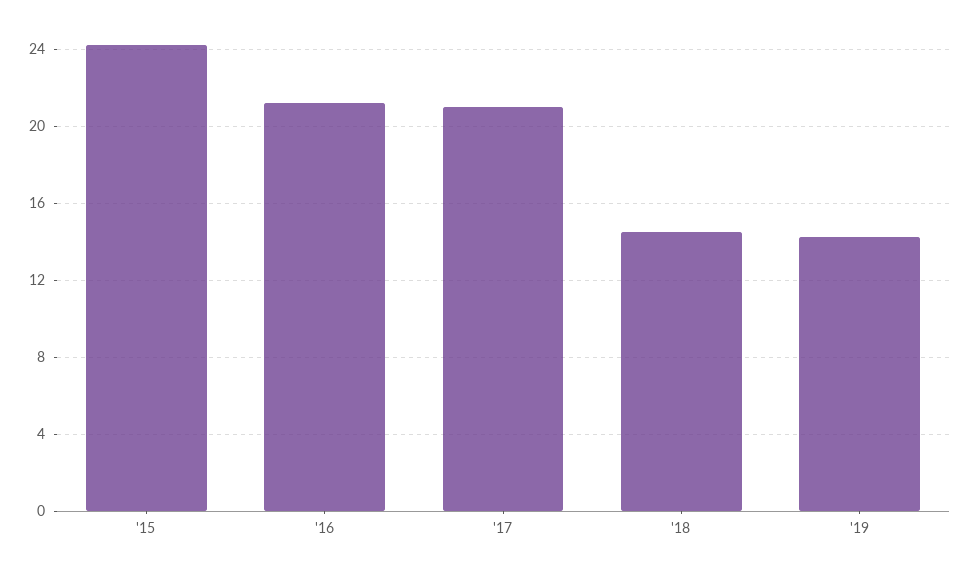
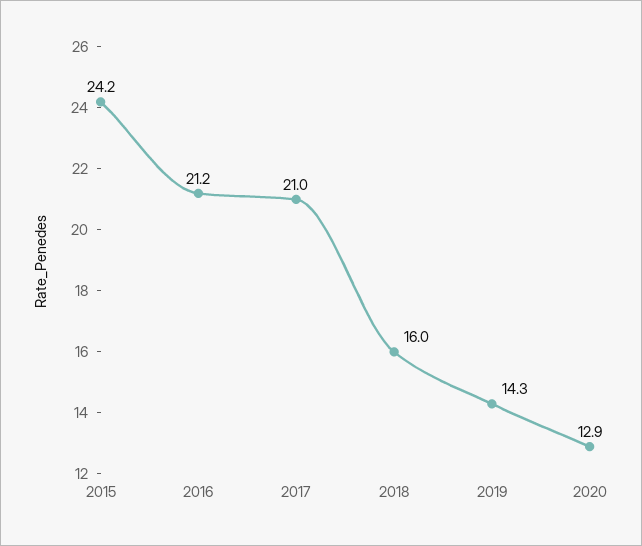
'18: 14.5 -> 16
2020: none -> 12.9

